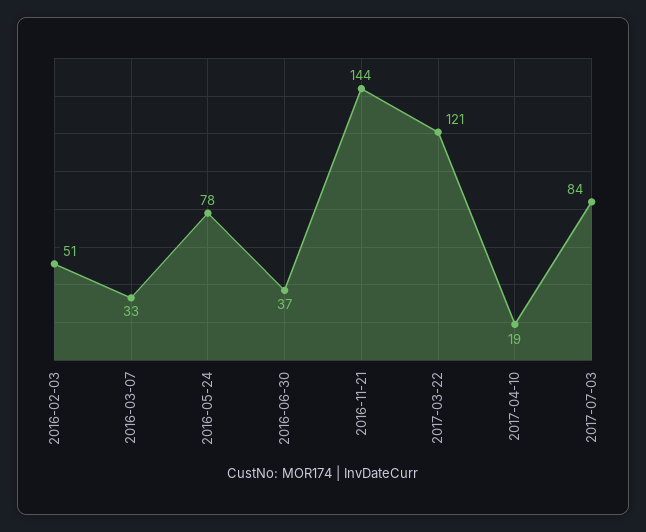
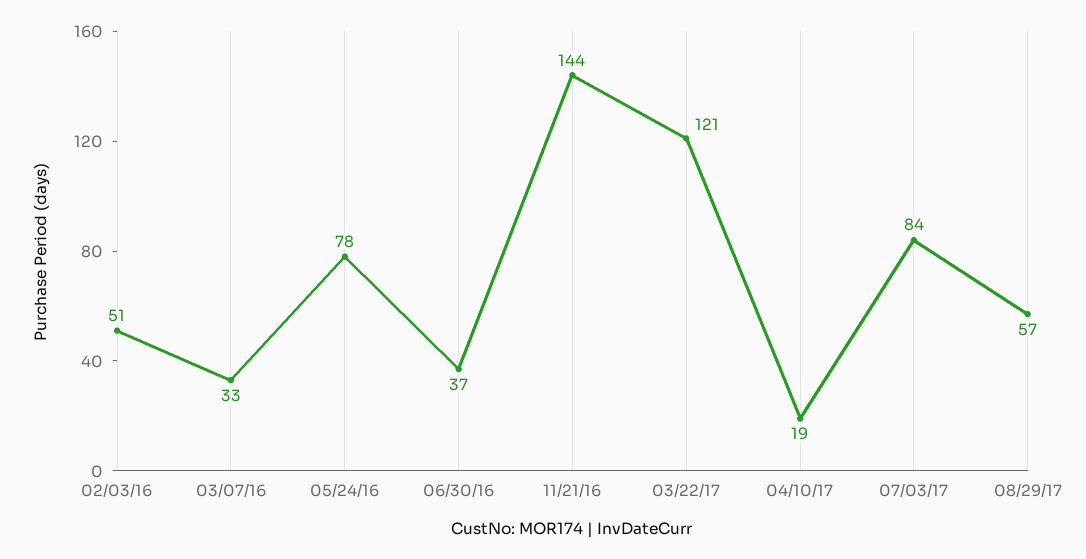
08/29/17: none -> 57

